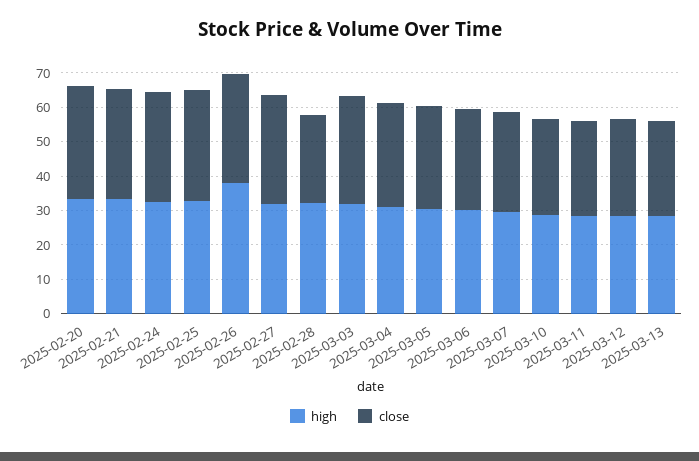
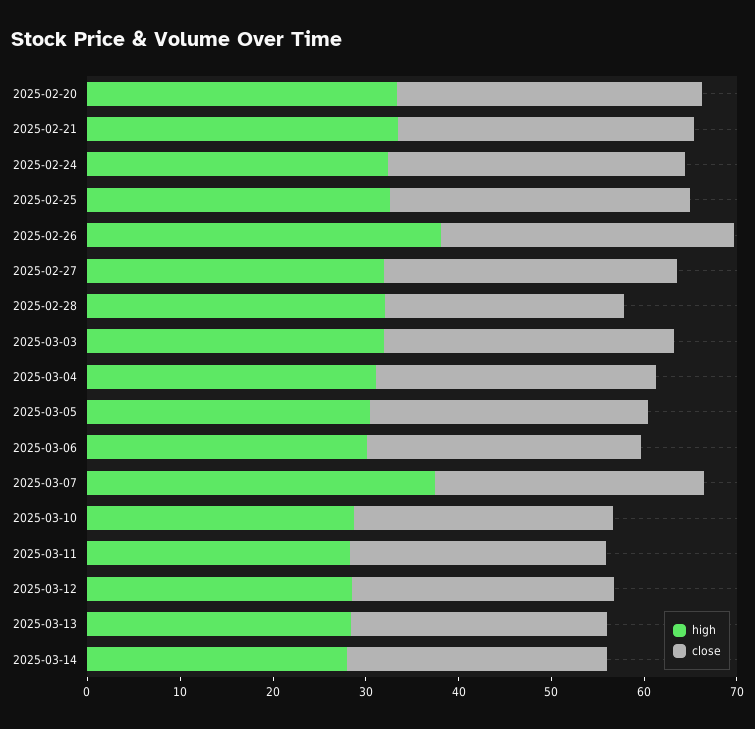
high, 2025-03-07: 30 -> 38
high, 2025-03-14: none -> 28
close, 2025-03-14: none -> 28

